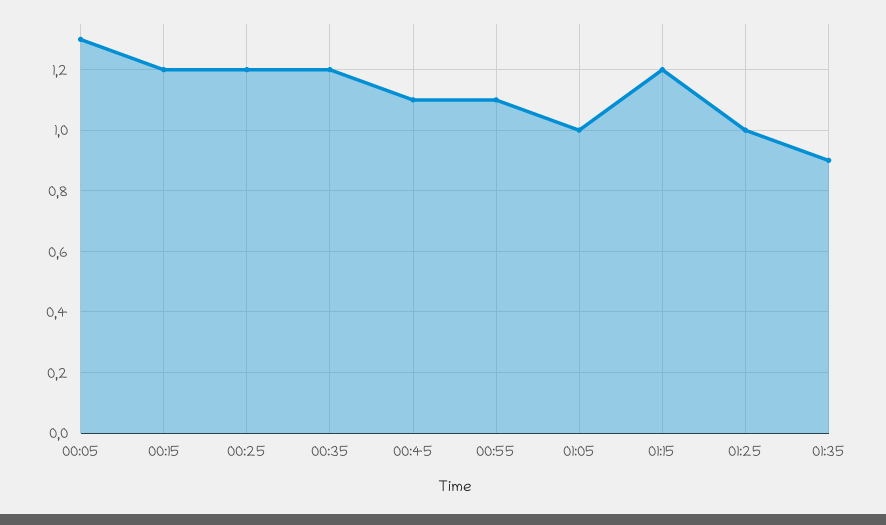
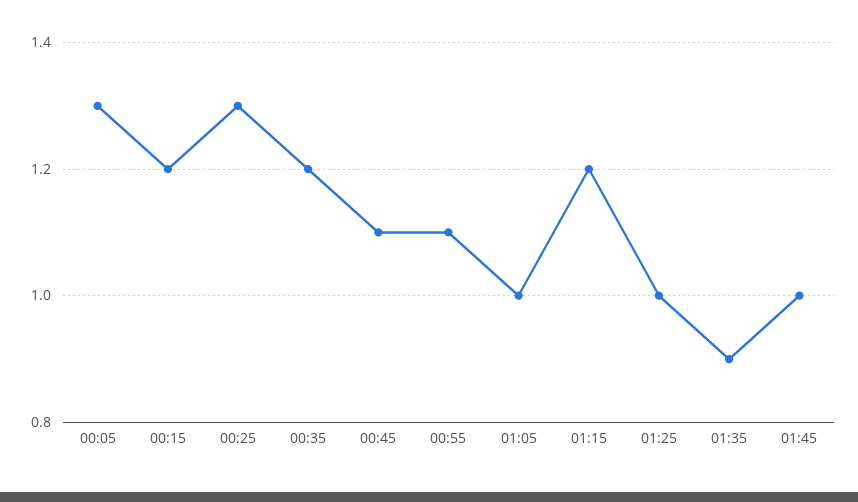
00:25: 1.2 -> 1.3
01:45: none -> 1

